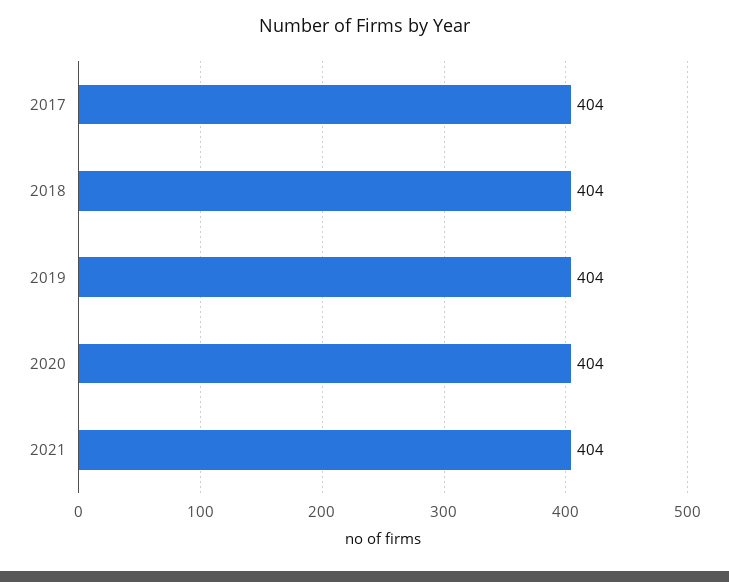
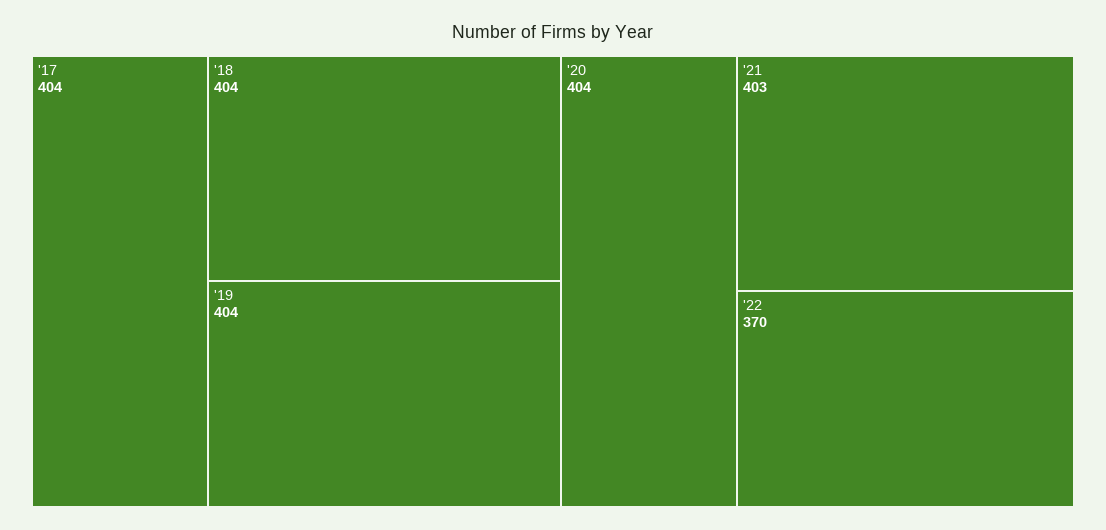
2021: 404 -> 403
'22: none -> 370

